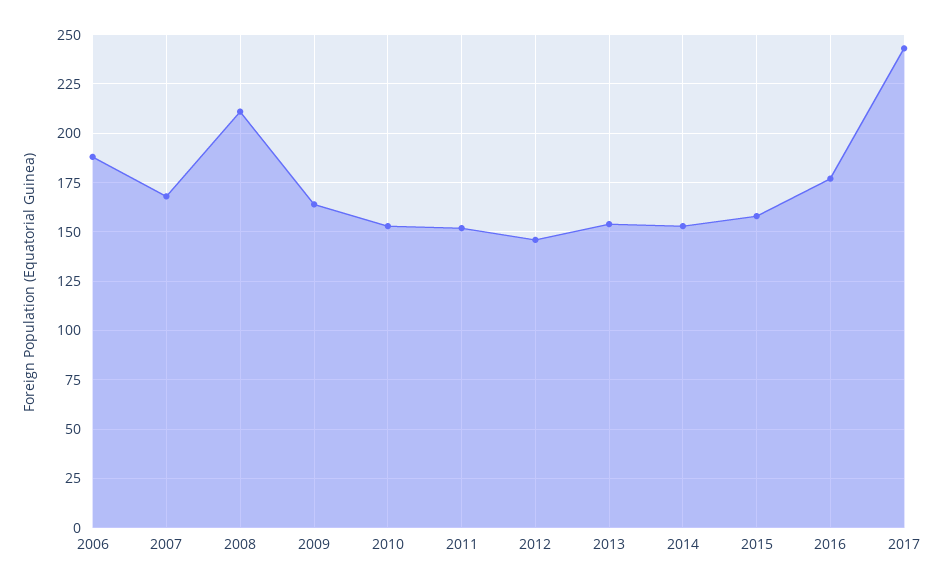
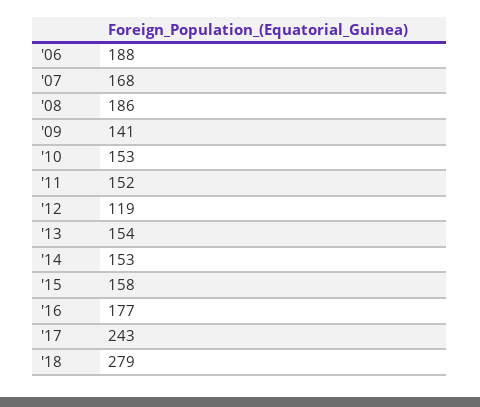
2008: 210 -> 186
2009: 165 -> 141
2012: 145 -> 119
'18: none -> 279

